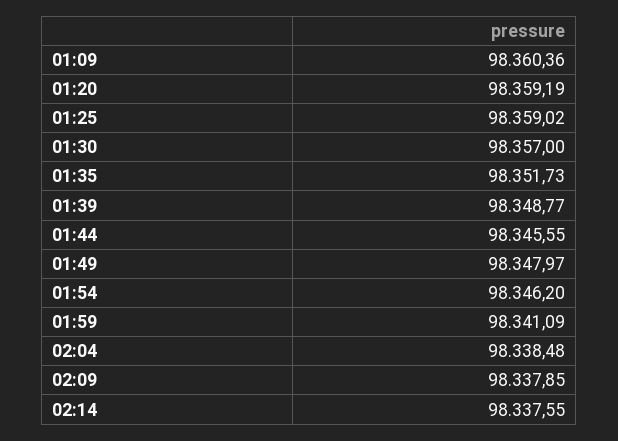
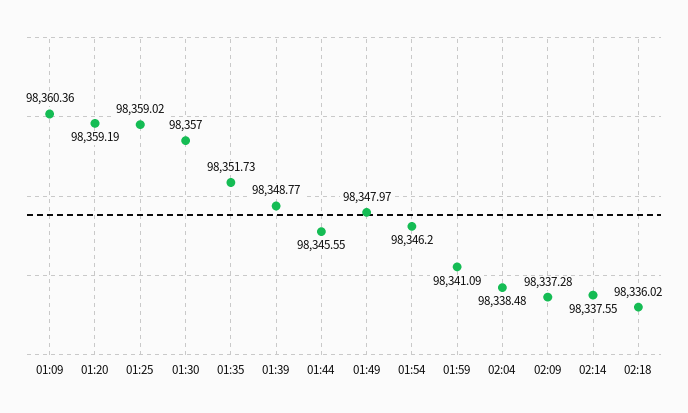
02:09: 98337.85 -> 98337.28
02:18: none -> 98336.02

